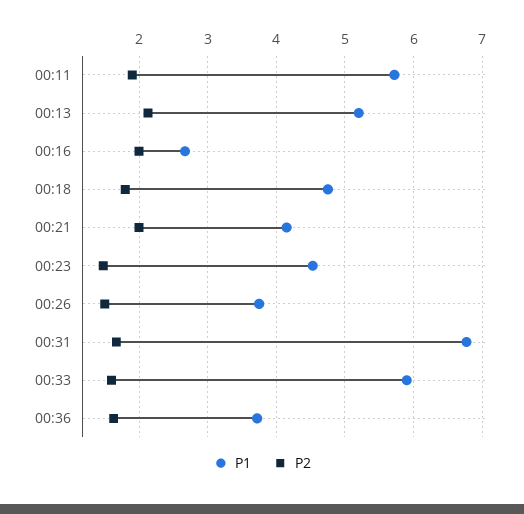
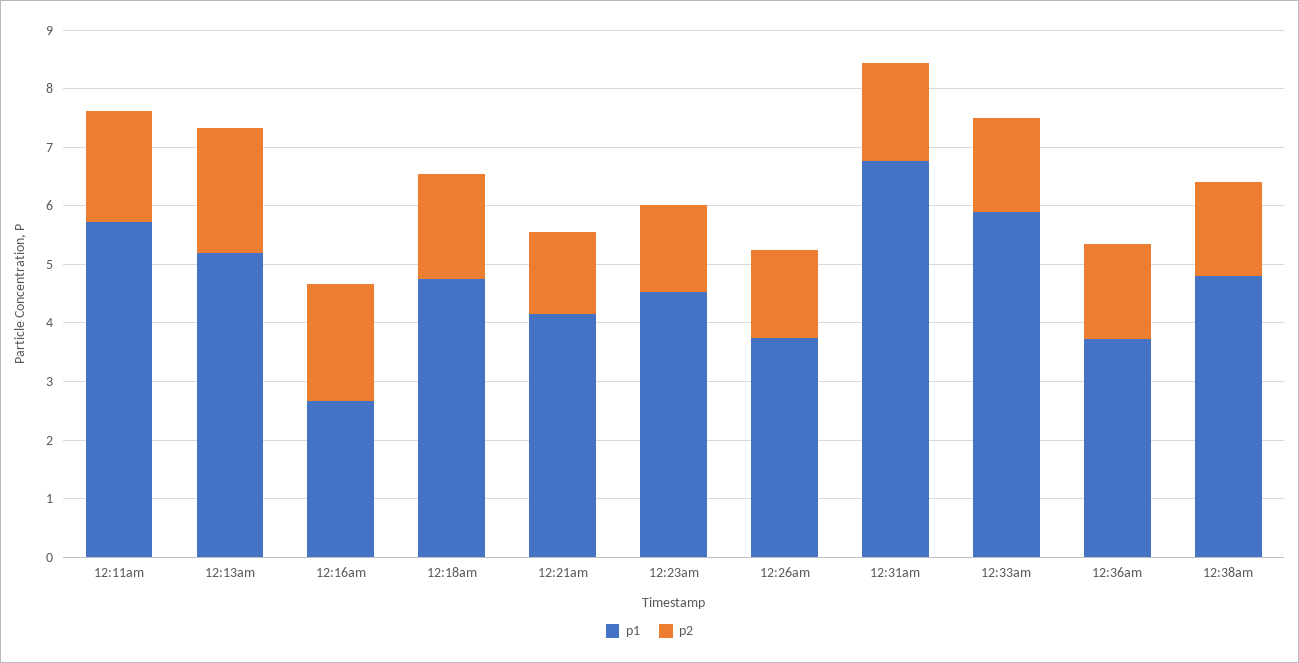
P2, 00:21: 2 -> 1.4
P1, 12:38am: none -> 4.8
P2, 12:38am: none -> 1.6

